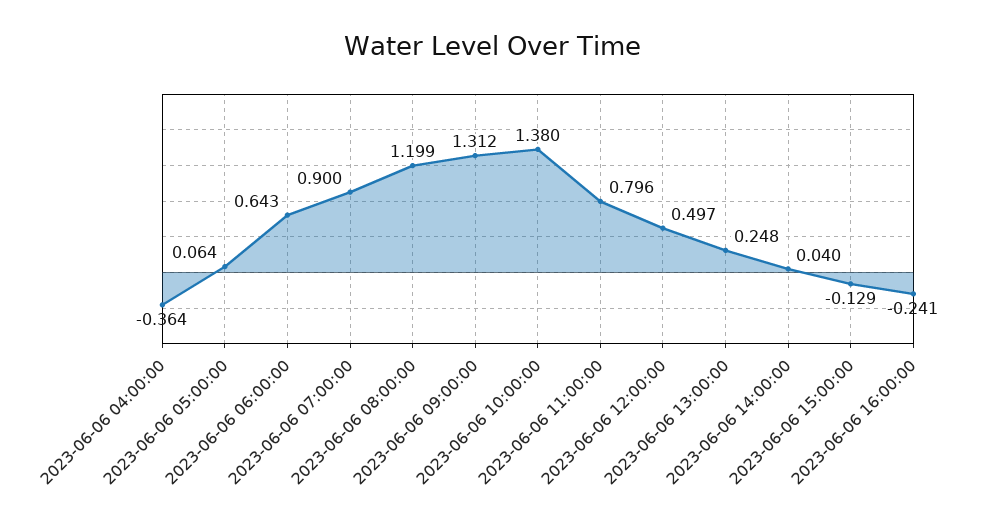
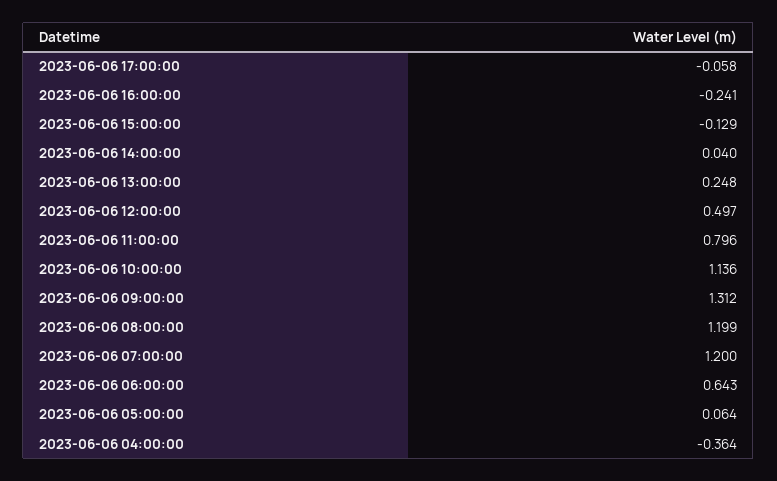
2023-06-06 07:00:00: 0.9 -> 1.2
2023-06-06 10:00:00: 1.38 -> 1.136
2023-06-06 17:00:00: none -> -0.058

